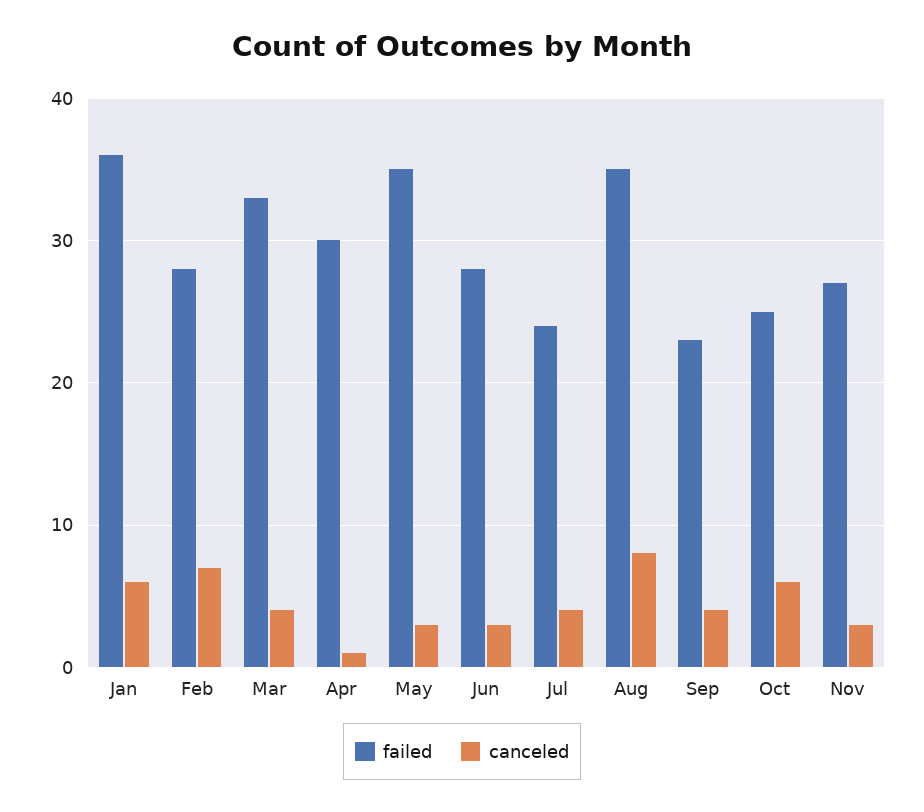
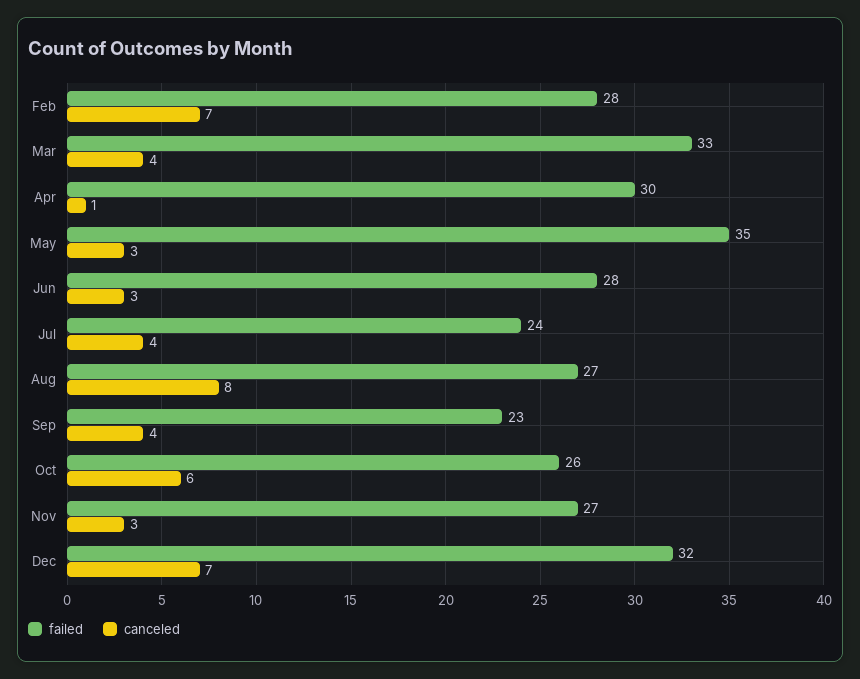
failed, Jan: 36 -> none
canceled, Jan: 6 -> none
failed, Aug: 35 -> 27
failed, Oct: 25 -> 26
failed, Dec: none -> 32
canceled, Dec: none -> 7

